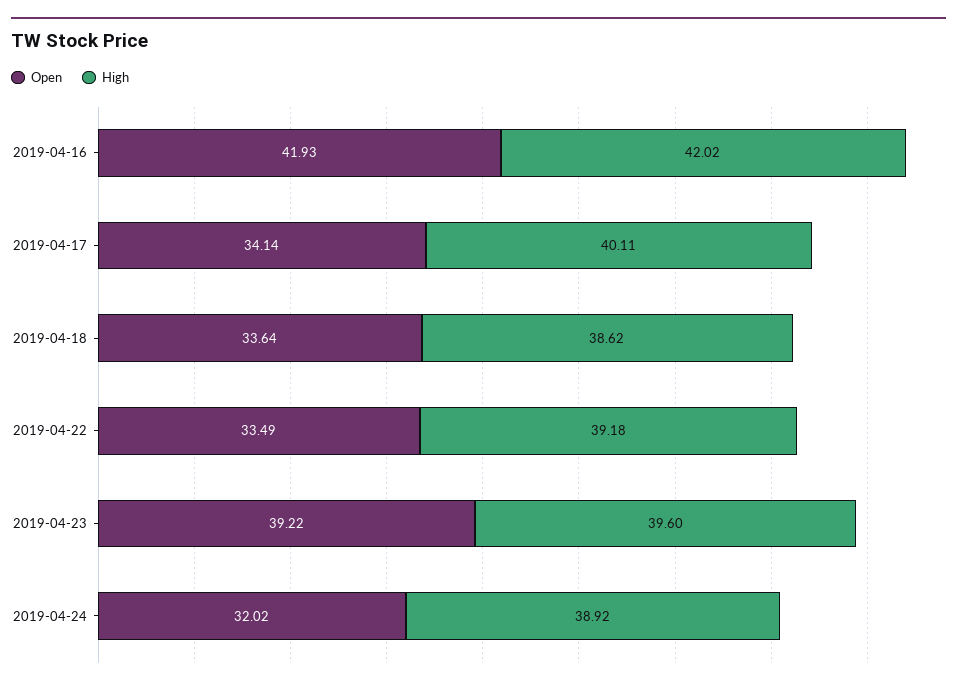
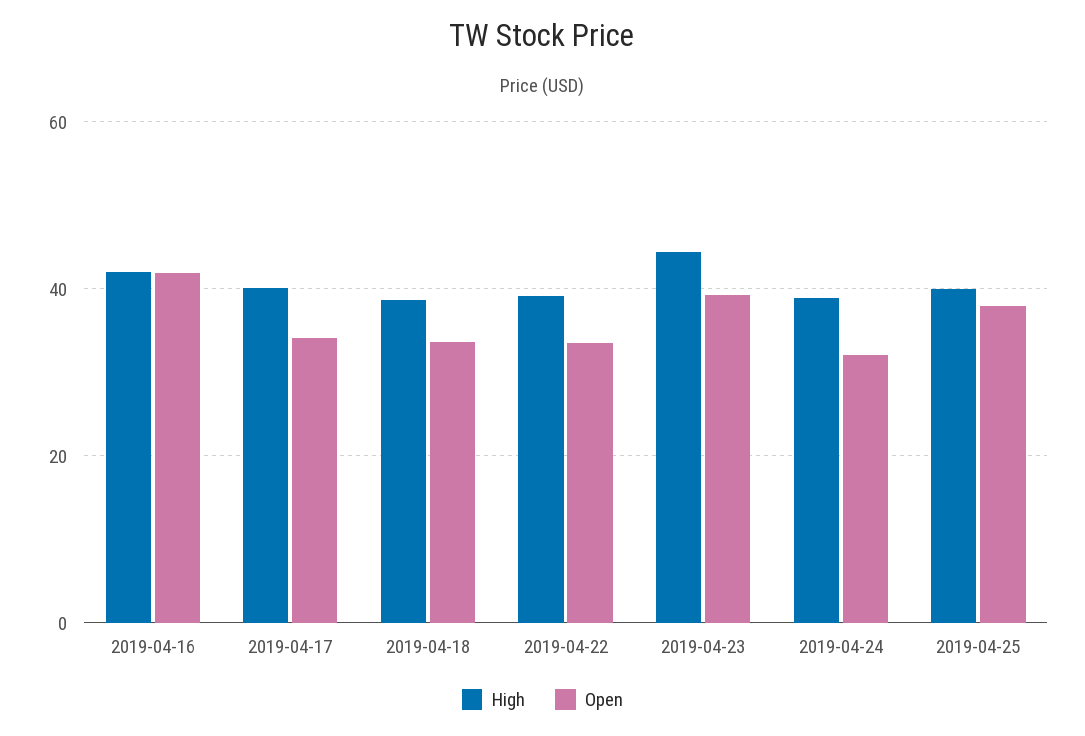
High, 2019-04-23: 39.6 -> 44
High, 2019-04-25: none -> 40
Open, 2019-04-25: none -> 38

